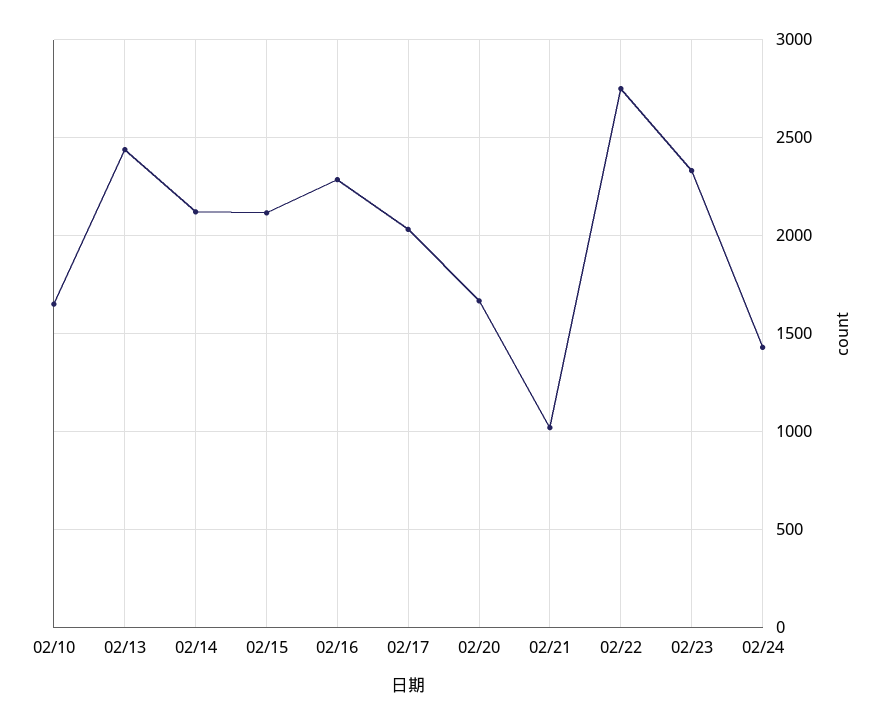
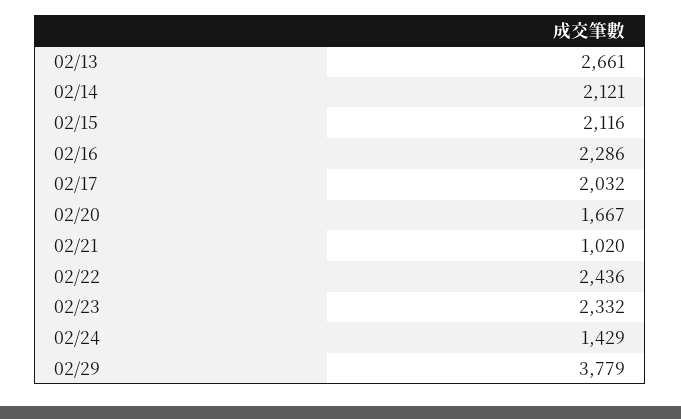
02/10: 1650 -> none
02/13: 2450 -> 2661
02/22: 2750 -> 2436
02/29: none -> 3779

